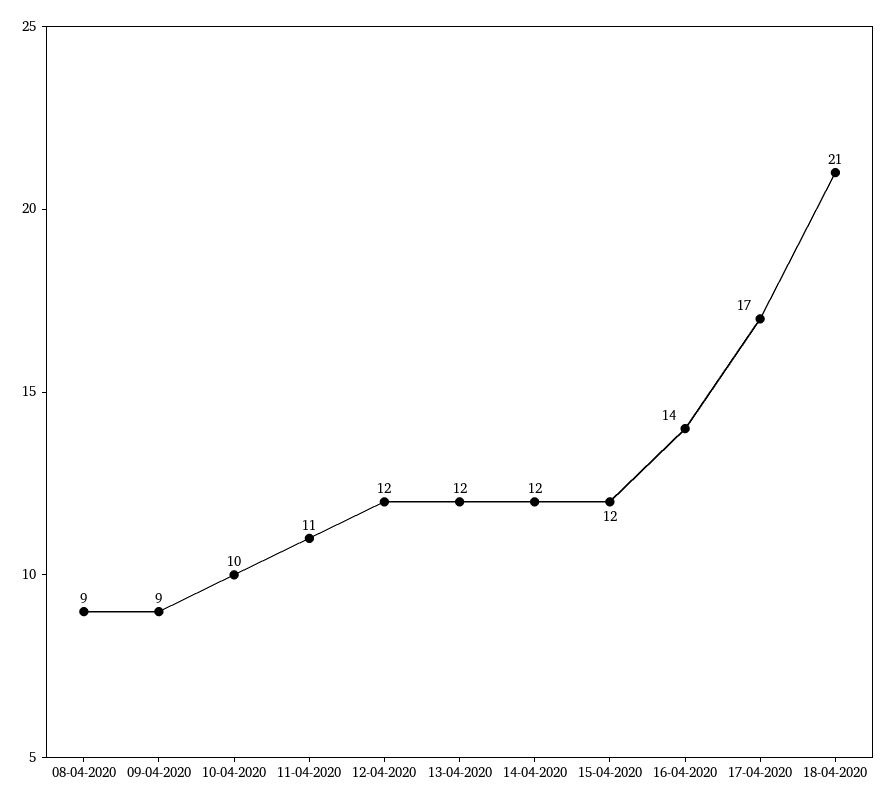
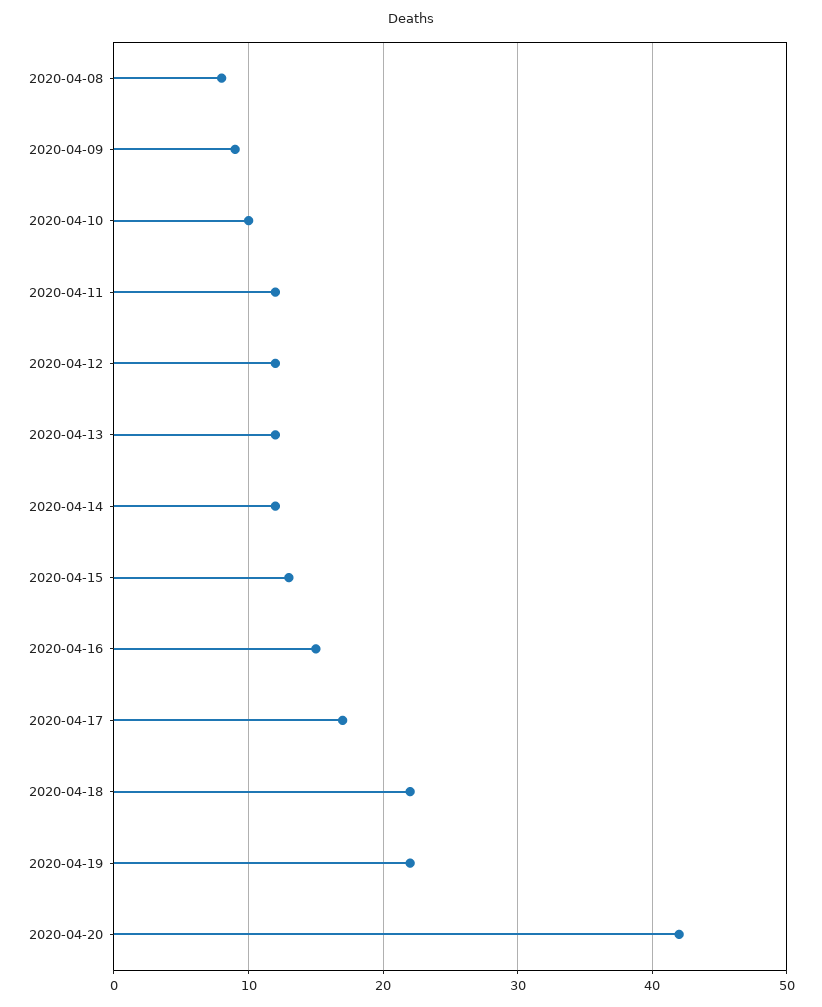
08-04-2020: 9 -> 8
11-04-2020: 11 -> 12
15-04-2020: 12 -> 13
16-04-2020: 14 -> 15
18-04-2020: 21 -> 22
2020-04-19: none -> 22
2020-04-20: none -> 42

